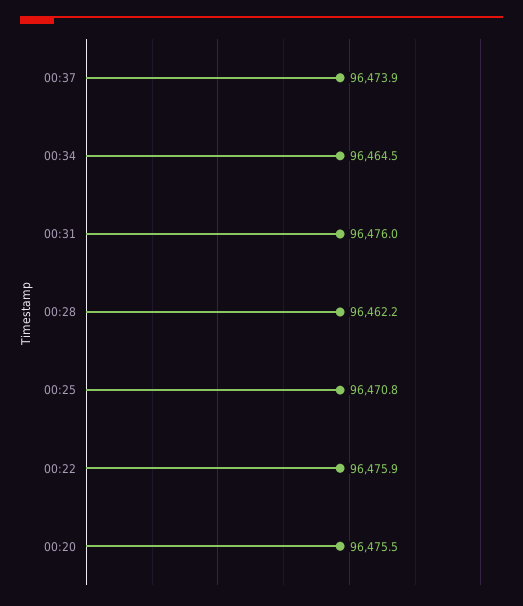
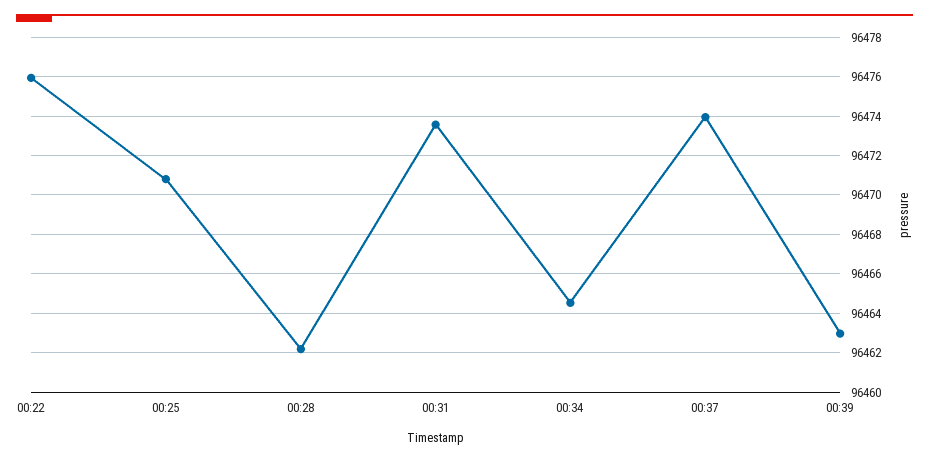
00:31: 96476 -> 96473.5
00:20: 96475.5 -> none
00:39: none -> 96463

